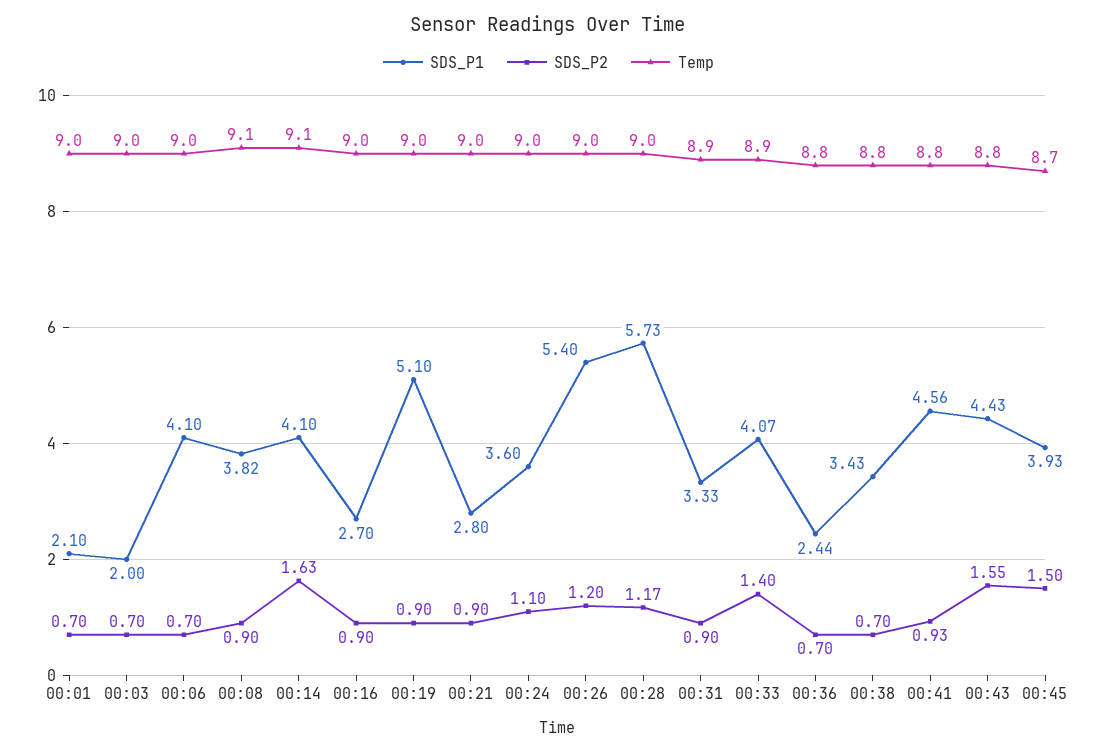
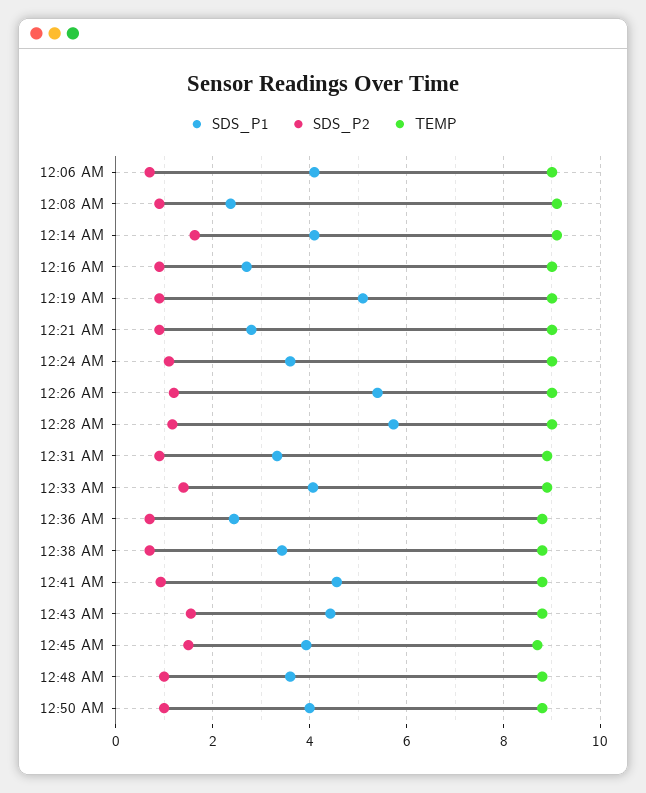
SDS_P1, 00:01: 2.1 -> none
SDS_P2, 00:01: 0.7 -> none
Temp, 00:01: 9 -> none
SDS_P1, 00:03: 2 -> none
SDS_P2, 00:03: 0.7 -> none
Temp, 00:03: 9 -> none
SDS_P1, 00:08: 3.82 -> 2.4
SDS_P1, 12:48 AM: none -> 3.6
SDS_P2, 12:48 AM: none -> 1
Temp, 12:48 AM: none -> 8.8
SDS_P1, 12:50 AM: none -> 4
SDS_P2, 12:50 AM: none -> 1
Temp, 12:50 AM: none -> 8.8

